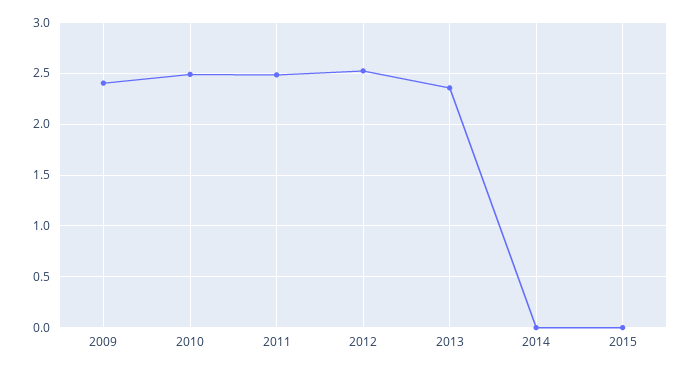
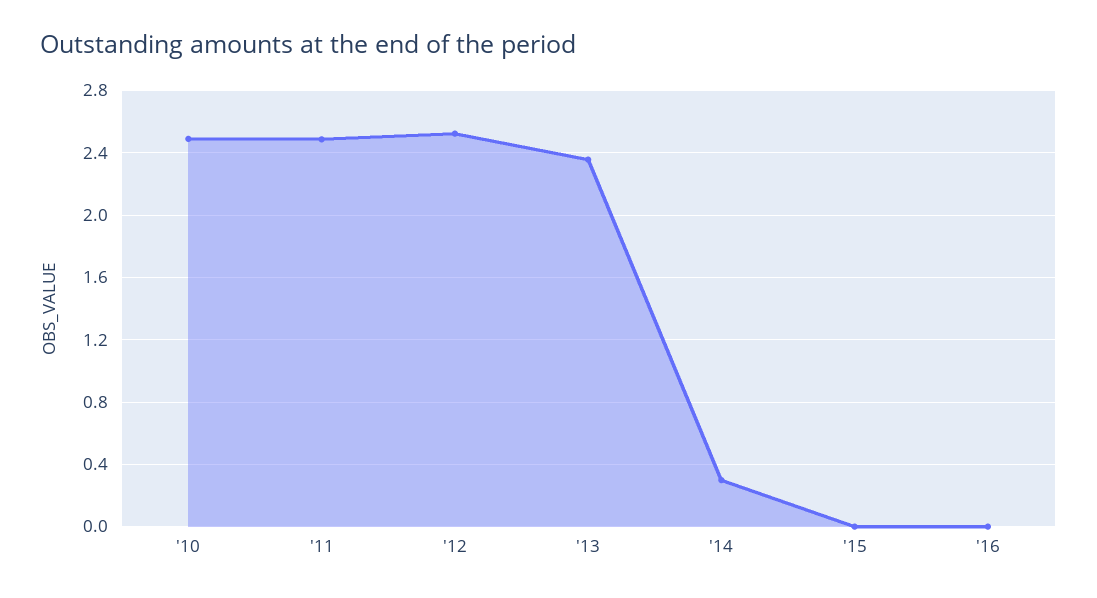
2009: 2.4 -> none
2014: 0 -> 0.3
'16: none -> 0

